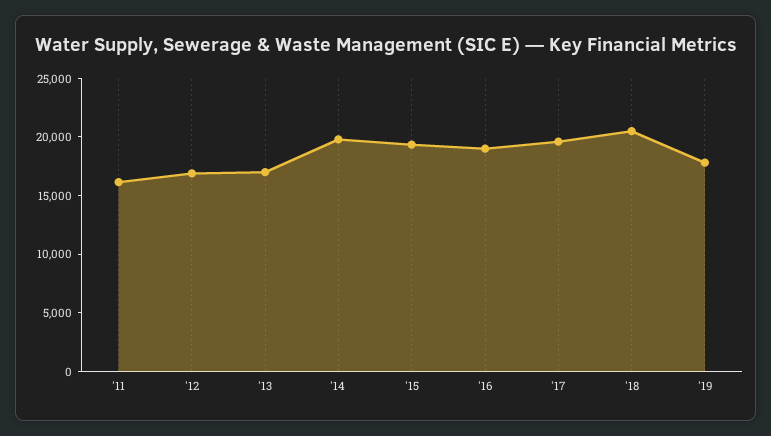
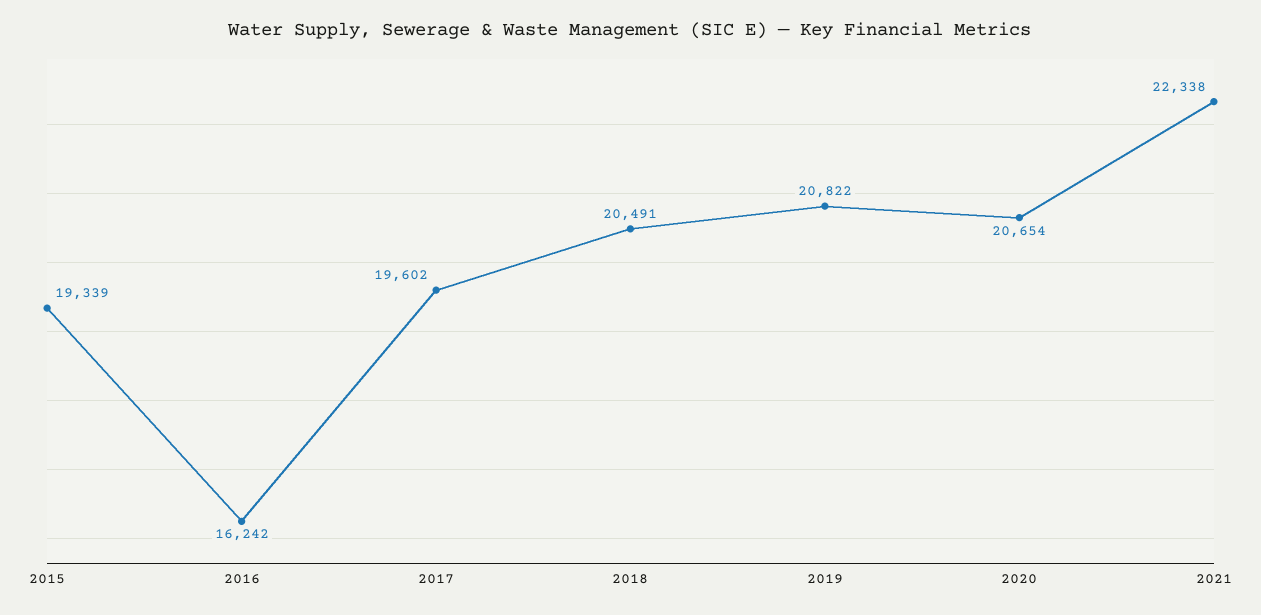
'11: 16000 -> none
'12: 17000 -> none
'13: 17000 -> none
'14: 20000 -> none
'16: 19000 -> 16242
'19: 18000 -> 20822
2020: none -> 20654
2021: none -> 22338

